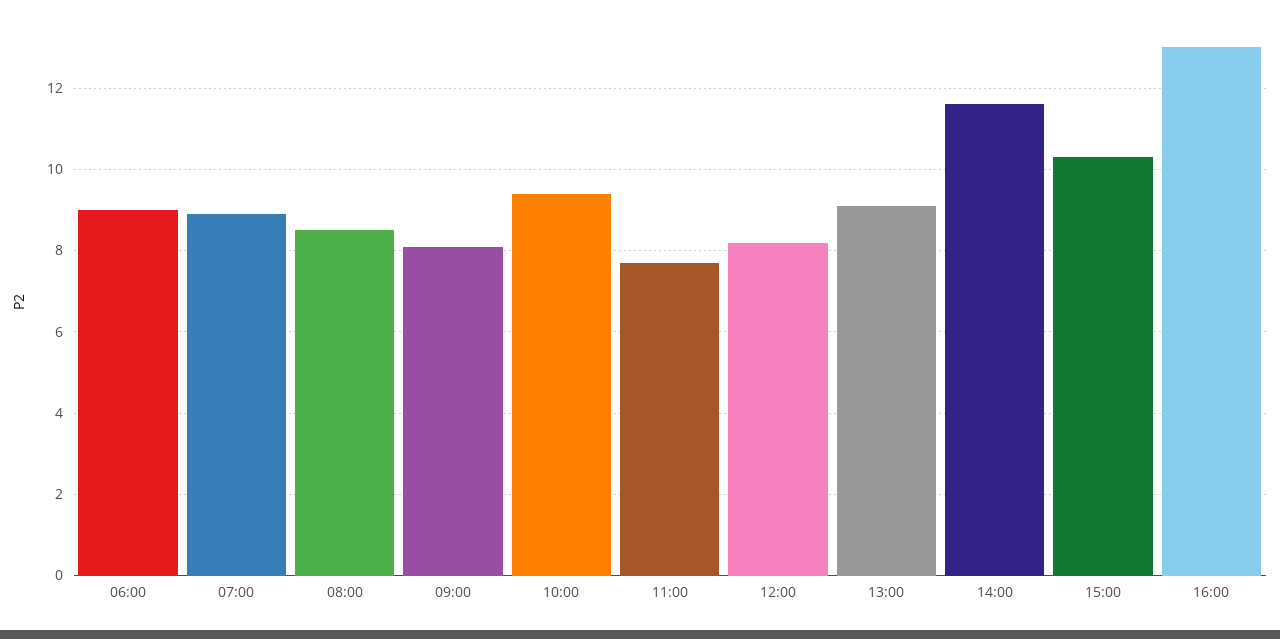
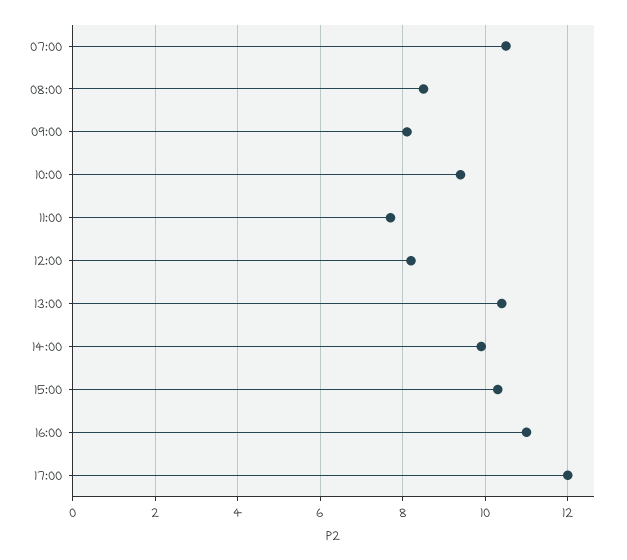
06:00: 9 -> none
07:00: 9 -> 10.5
13:00: 9 -> 10.5
14:00: 11.5 -> 10
16:00: 13 -> 11
17:00: none -> 12

